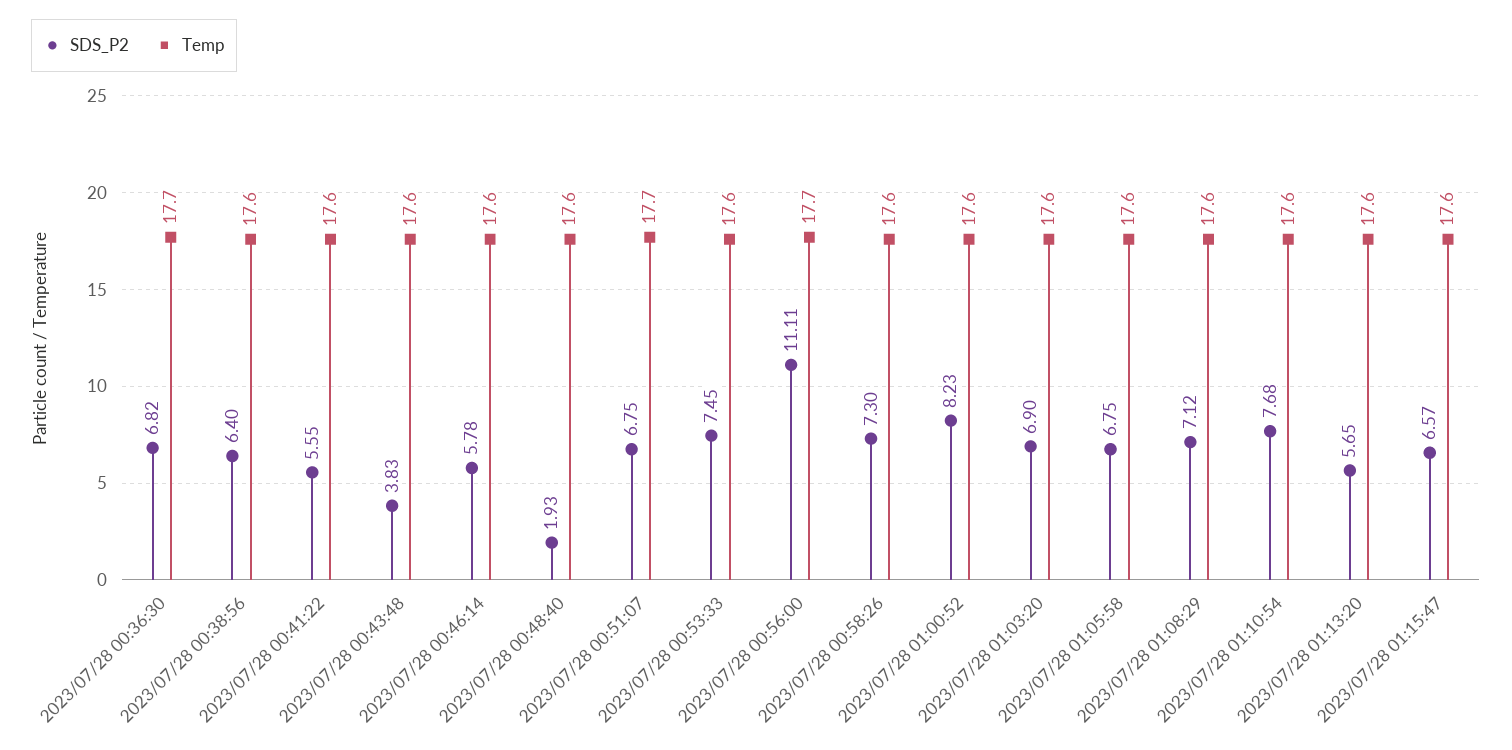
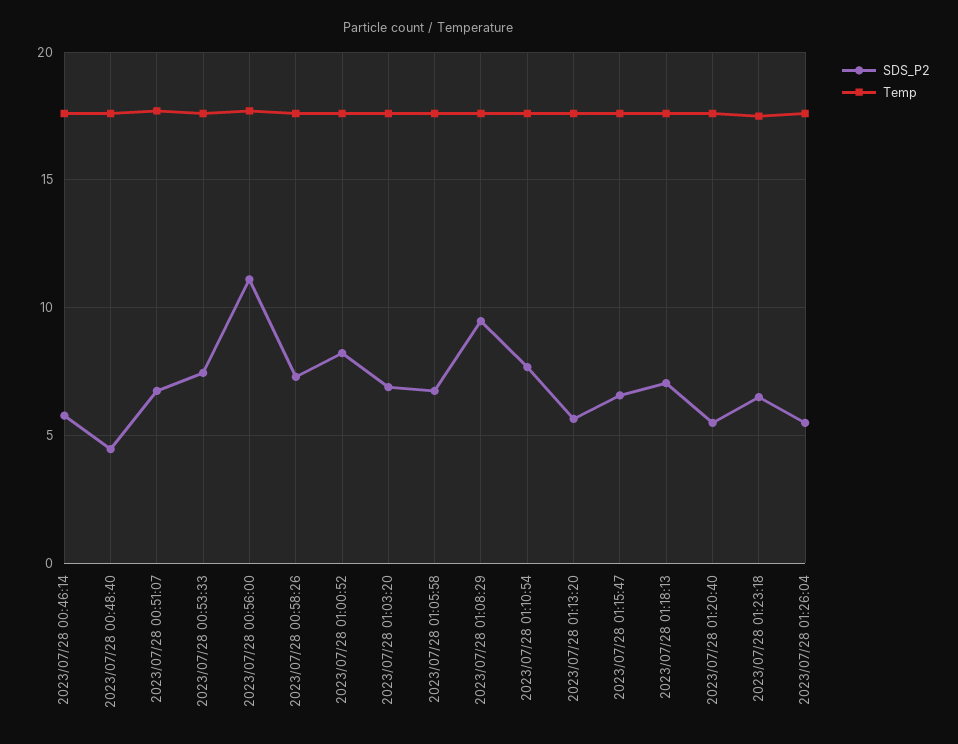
SDS_P2, 2023/07/28 00:36:30: 6.82 -> none
Temp, 2023/07/28 00:36:30: 17.7 -> none
SDS_P2, 2023/07/28 00:38:56: 6.4 -> none
Temp, 2023/07/28 00:38:56: 17.6 -> none
SDS_P2, 2023/07/28 00:41:22: 5.55 -> none
Temp, 2023/07/28 00:41:22: 17.6 -> none
SDS_P2, 2023/07/28 00:43:48: 3.83 -> none
Temp, 2023/07/28 00:43:48: 17.6 -> none
SDS_P2, 2023/07/28 00:48:40: 1.93 -> 4.5
SDS_P2, 2023/07/28 01:08:29: 7.12 -> 9.5
SDS_P2, 2023/07/28 01:18:13: none -> 7
Temp, 2023/07/28 01:18:13: none -> 17.5
SDS_P2, 2023/07/28 01:20:40: none -> 5.5
Temp, 2023/07/28 01:20:40: none -> 17.5
SDS_P2, 2023/07/28 01:23:18: none -> 6.5
Temp, 2023/07/28 01:23:18: none -> 17.5
SDS_P2, 2023/07/28 01:26:04: none -> 5.5
Temp, 2023/07/28 01:26:04: none -> 17.5

